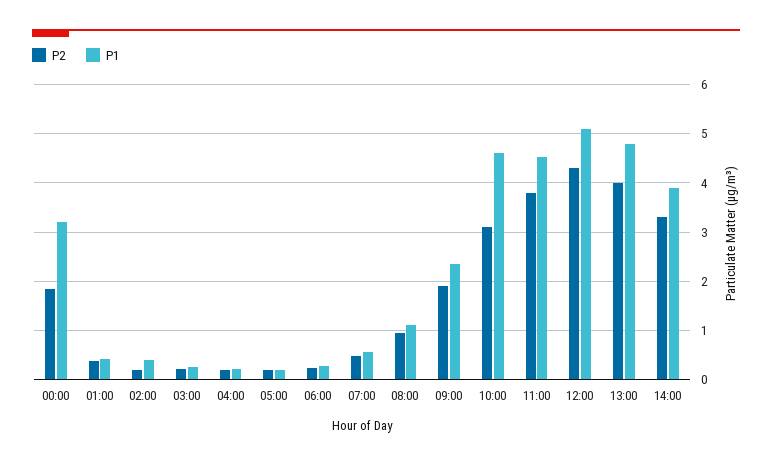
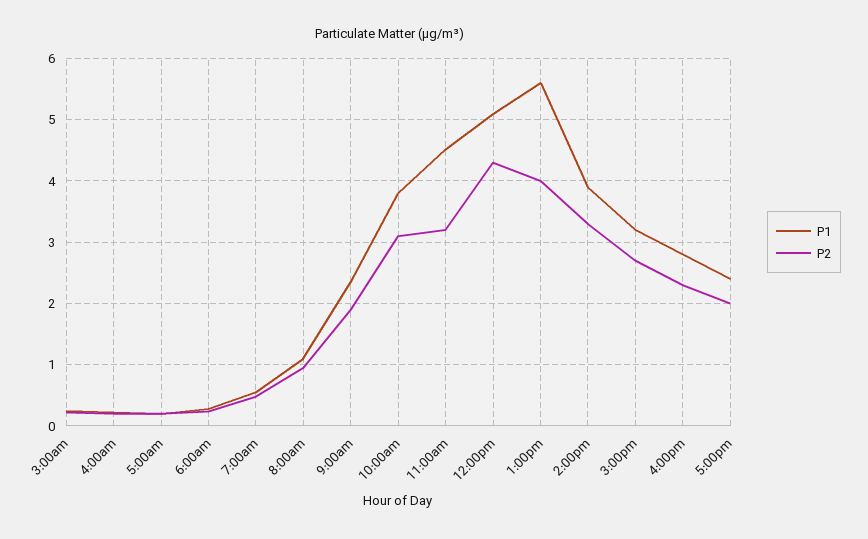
P2, 00:00: 1.8 -> none
P1, 00:00: 3.2 -> none
P2, 01:00: 0.4 -> none
P1, 01:00: 0.4 -> none
P2, 02:00: 0.2 -> none
P1, 02:00: 0.4 -> none
P1, 10:00: 4.6 -> 3.8
P2, 11:00: 3.8 -> 3.2
P1, 13:00: 4.8 -> 5.6
P1, 3:00pm: none -> 3.2
P2, 3:00pm: none -> 2.7
P1, 4:00pm: none -> 2.8
P2, 4:00pm: none -> 2.3
P1, 5:00pm: none -> 2.4
P2, 5:00pm: none -> 2

